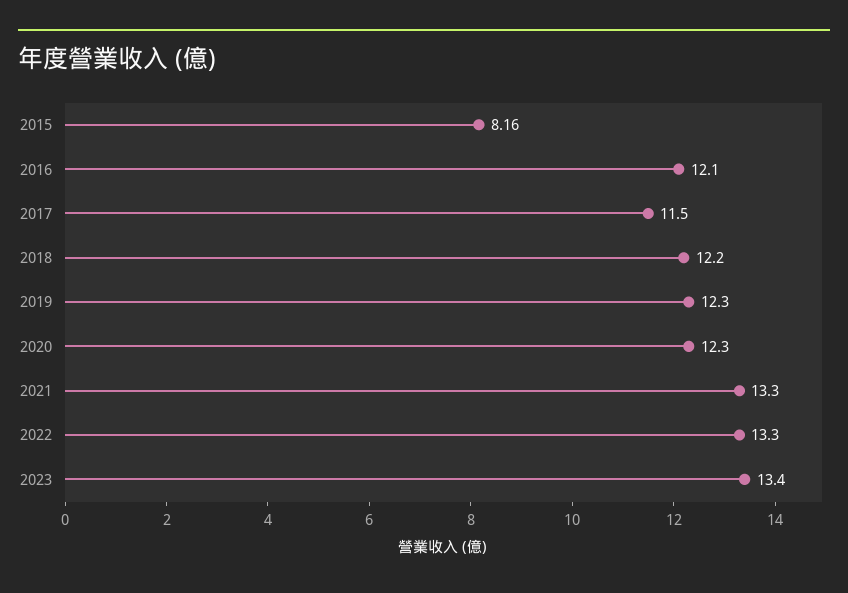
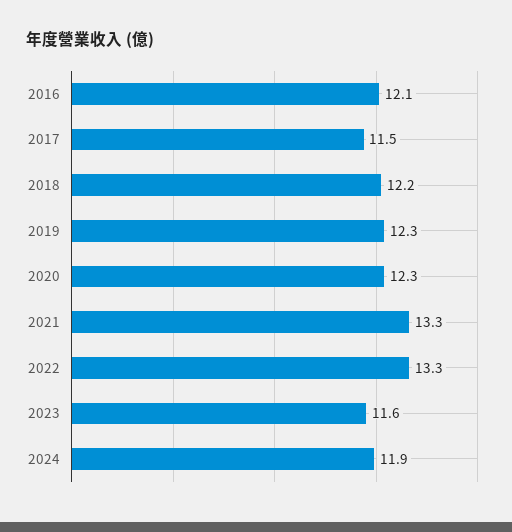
2015: 8.16 -> none
2023: 13.4 -> 11.6
2024: none -> 11.9

